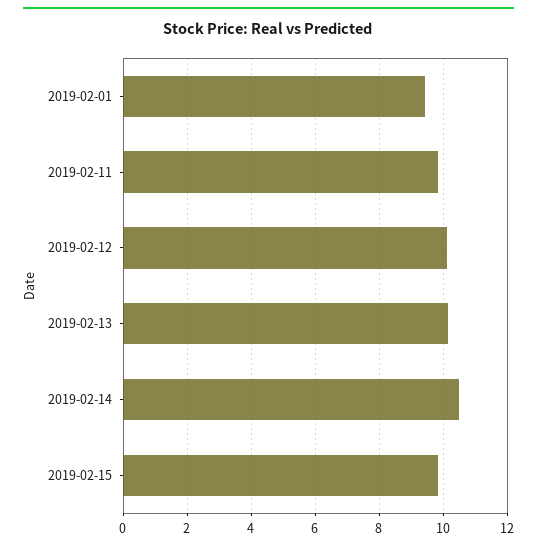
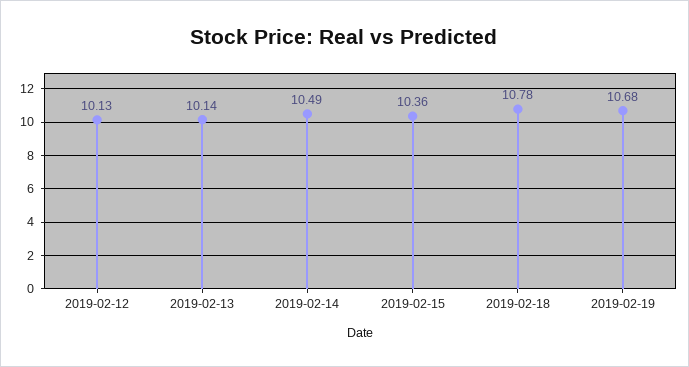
2019-02-01: 9.4 -> none
2019-02-11: 9.8 -> none
2019-02-15: 9.8 -> 10.36
2019-02-18: none -> 10.78
2019-02-19: none -> 10.68

